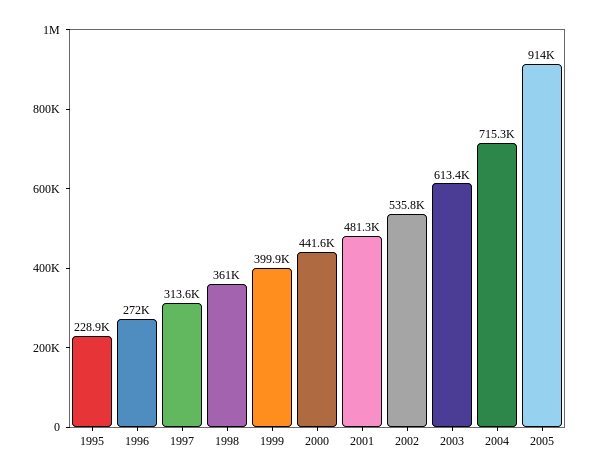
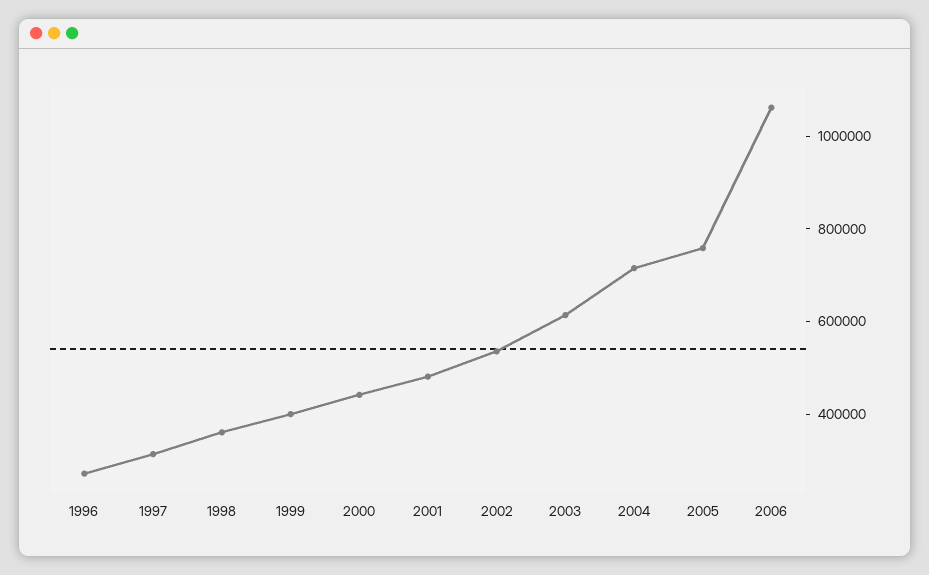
1995: 228900 -> none
2005: 914000 -> 750000
2006: none -> 1050000

